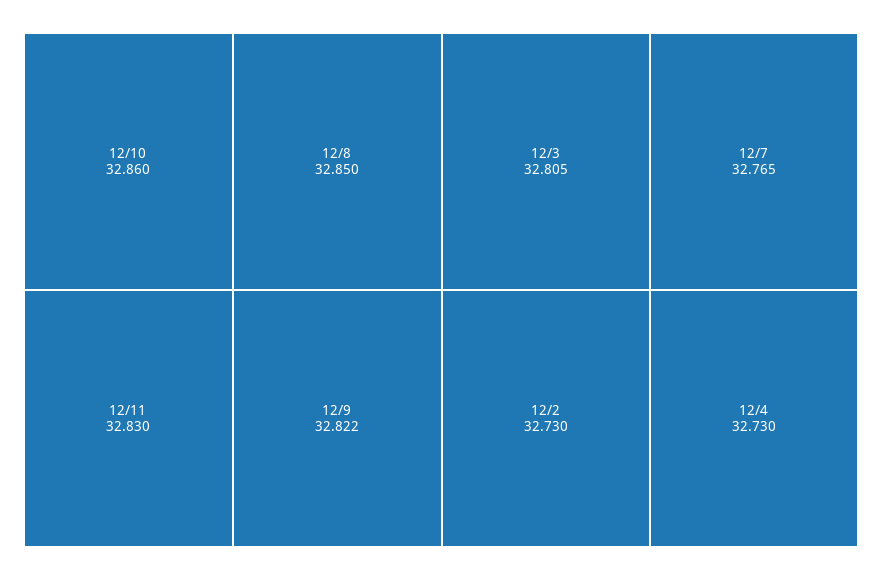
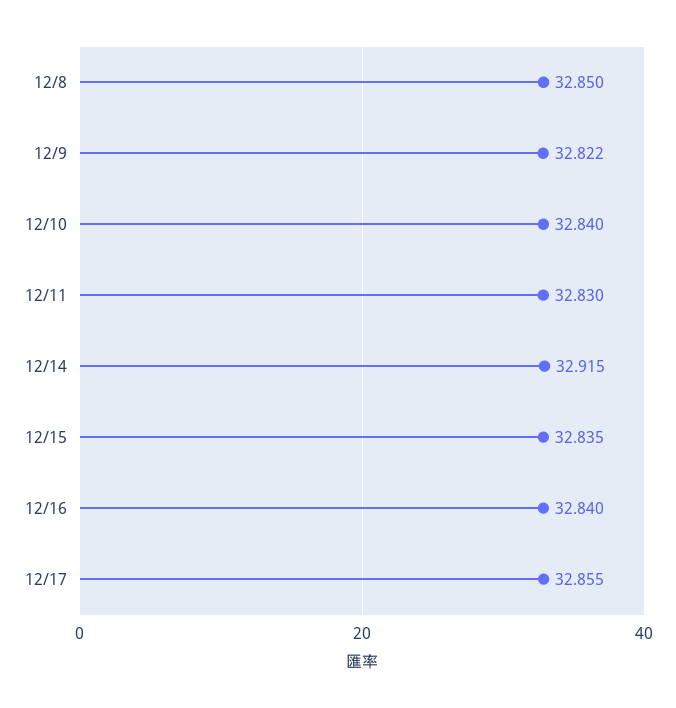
12/10: 32.86 -> 32.84
12/3: 32.805 -> none
12/7: 32.765 -> none
12/2: 32.73 -> none
12/4: 32.73 -> none
12/14: none -> 32.915
12/15: none -> 32.835
12/16: none -> 32.84
12/17: none -> 32.855

